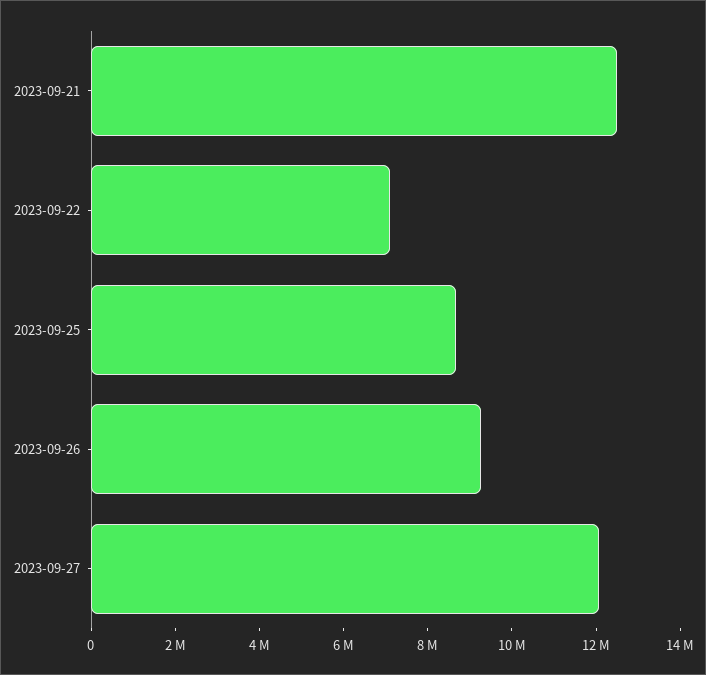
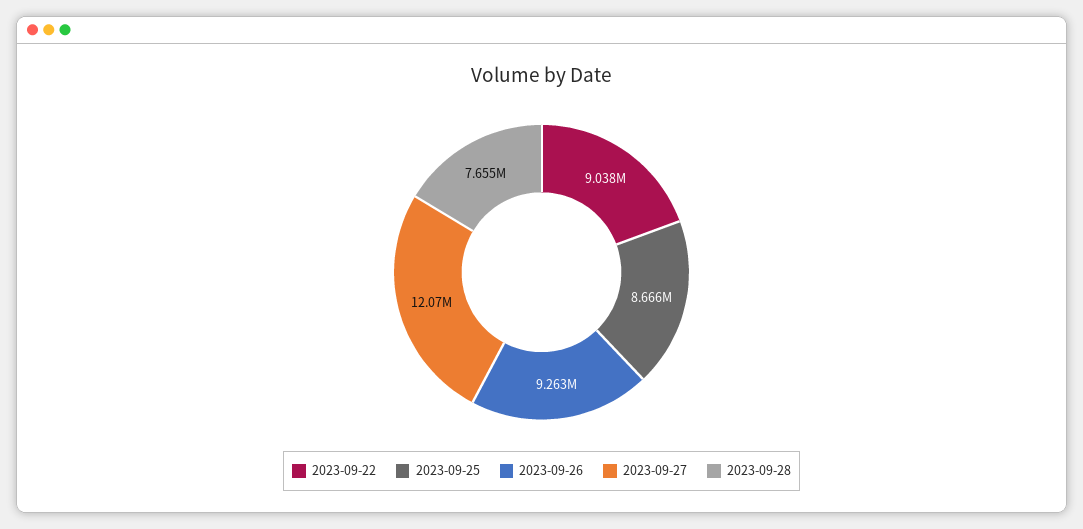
2023-09-21: 12500000 -> none
2023-09-22: 7000000 -> 9038000
2023-09-28: none -> 7655000

